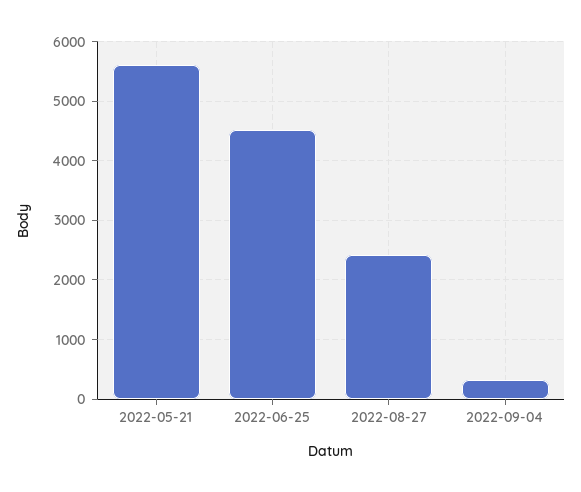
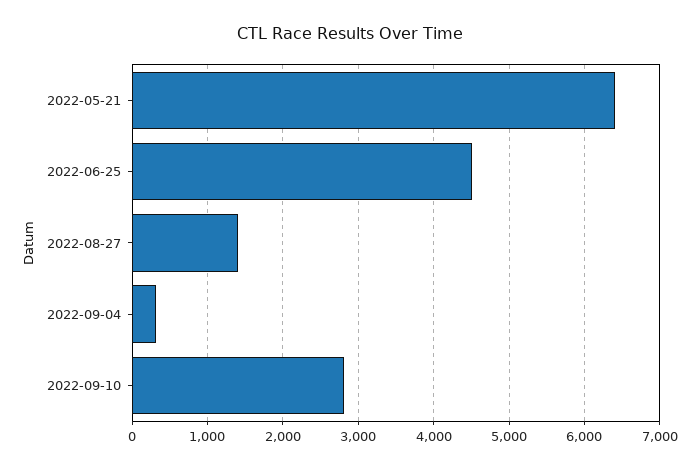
2022-05-21: 5600 -> 6400
2022-08-27: 2400 -> 1400
2022-09-10: none -> 2800

